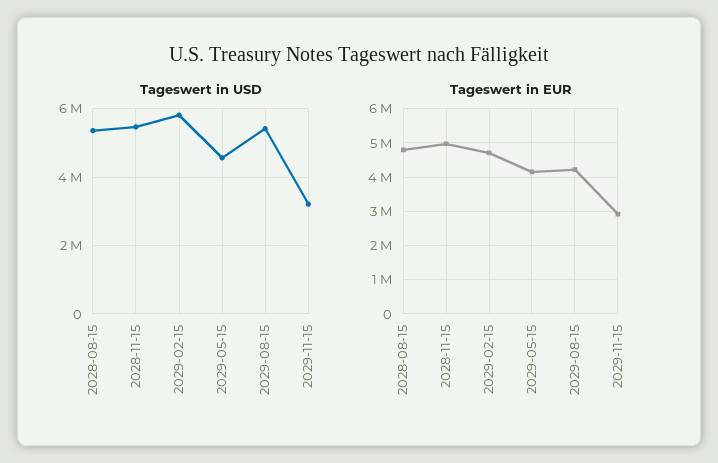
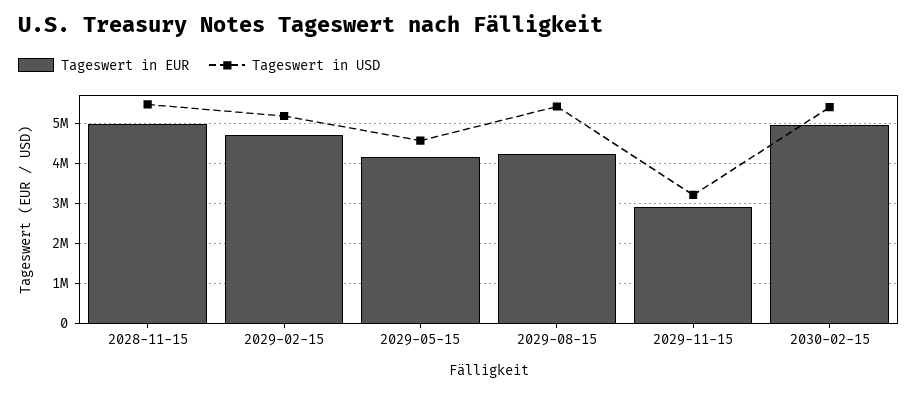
Tageswert in USD, 2028-08-15: 5400000 -> none
Tageswert in USD, 2029-02-15: 5800000 -> 5200000
Tageswert in EUR, 2028-08-15: 4800000 -> none
Tageswert in EUR, 2030-02-15: none -> 5000000
Tageswert in USD, 2030-02-15: none -> 5400000

